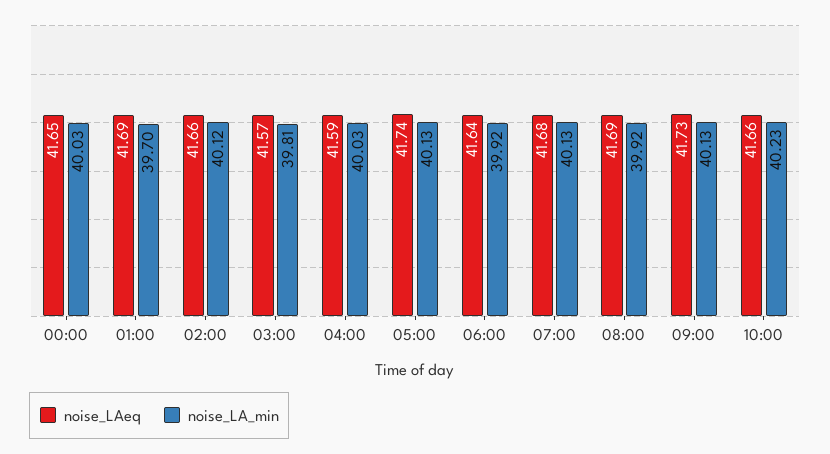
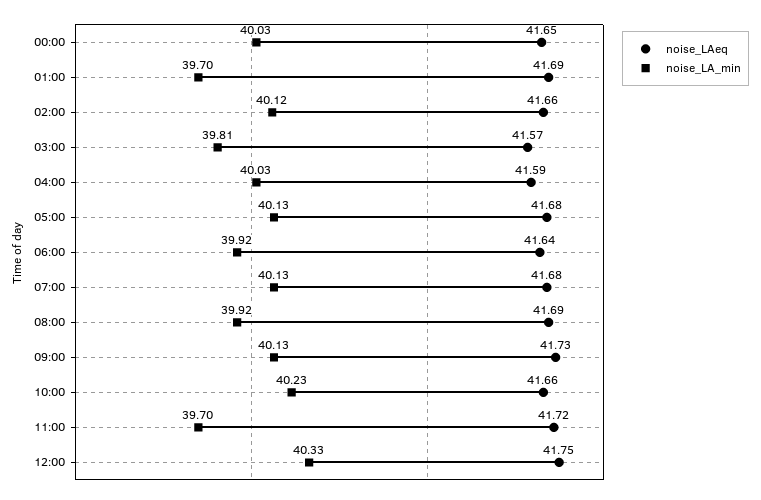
noise_LAeq, 05:00: 41.74 -> 41.68
noise_LAeq, 11:00: none -> 41.72
noise_LA_min, 11:00: none -> 39.7
noise_LAeq, 12:00: none -> 41.75
noise_LA_min, 12:00: none -> 40.33

